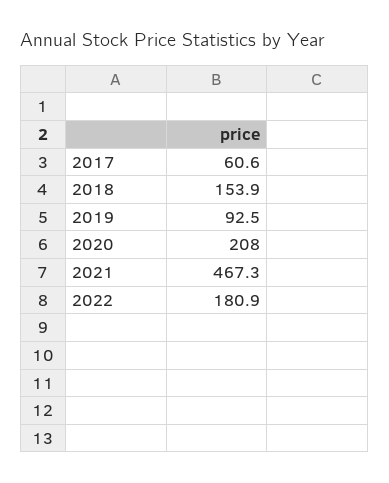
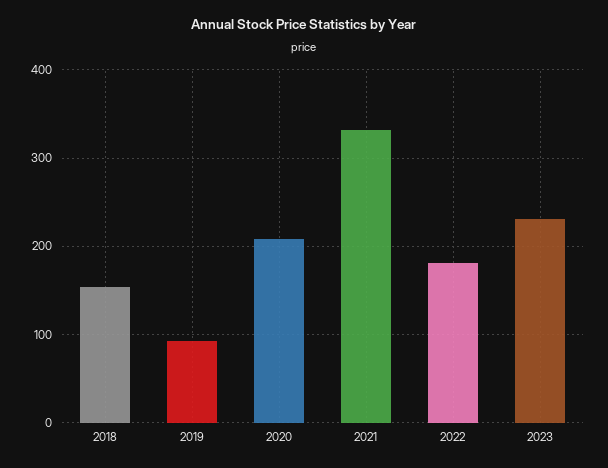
2017: 60.6 -> none
2021: 467.3 -> 330
2023: none -> 230

